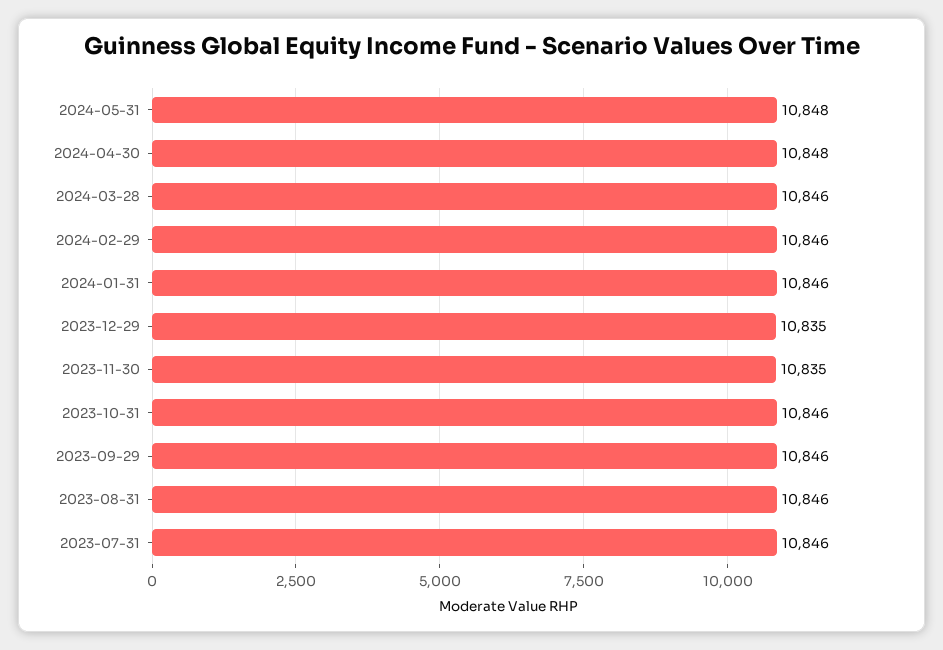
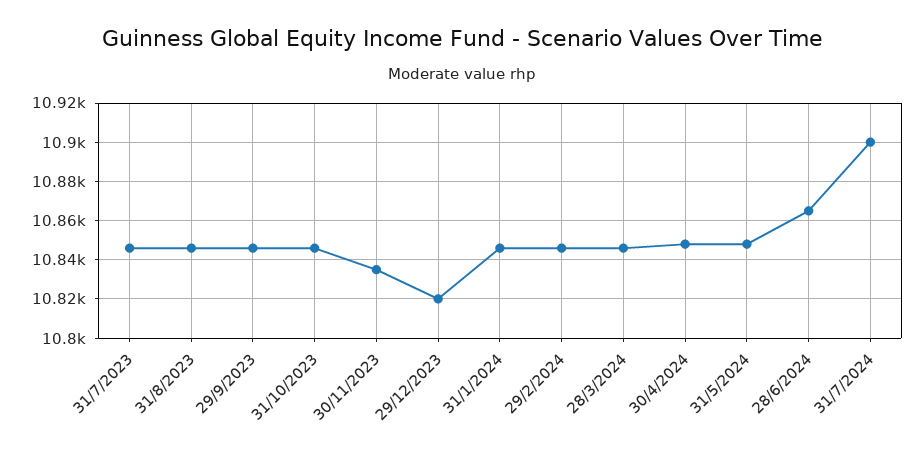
2023-12-29: 10835 -> 10820
28/6/2024: none -> 10865
31/7/2024: none -> 10900

